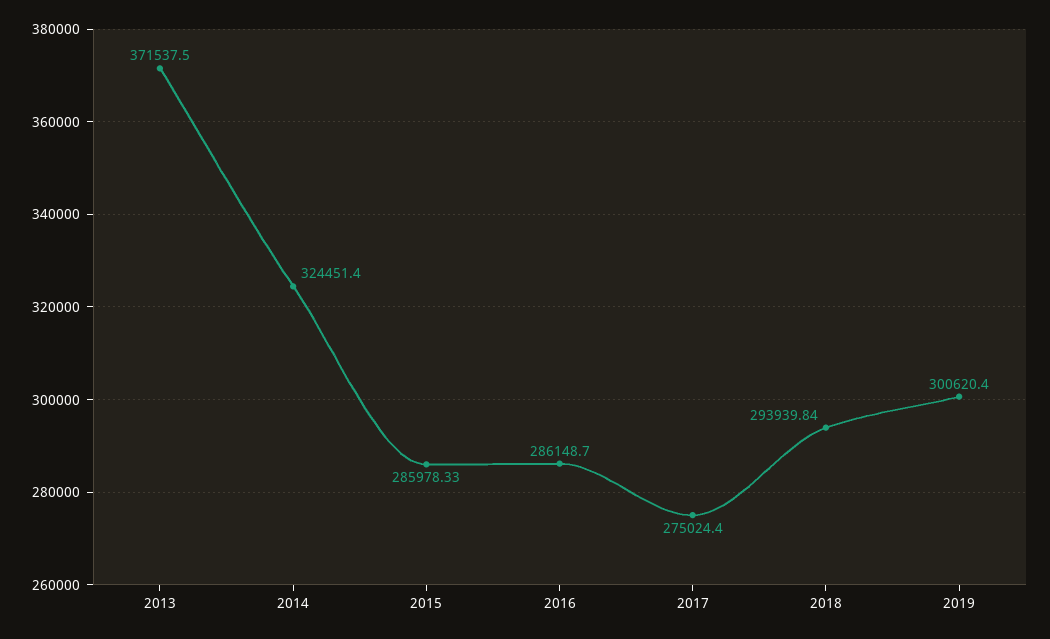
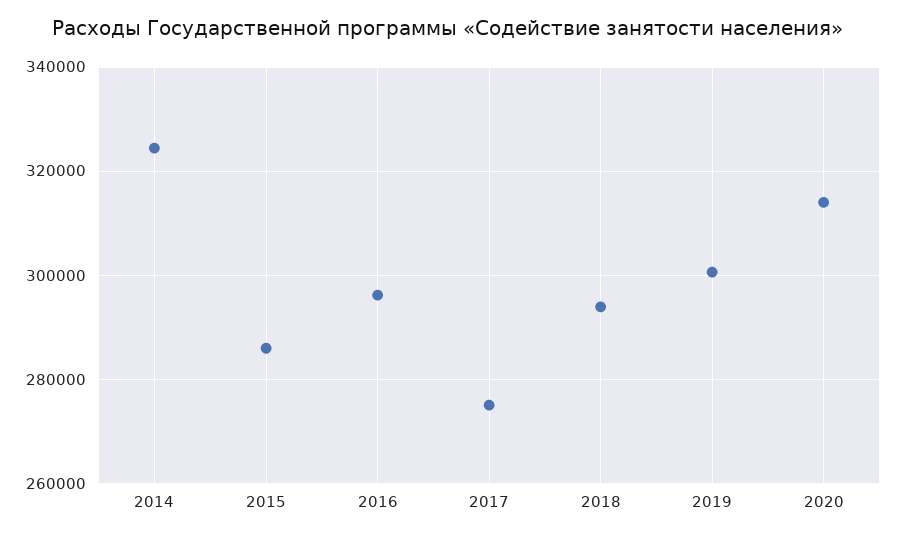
2013: 371537.5 -> none
2016: 286148.7 -> 296000
2020: none -> 314000

